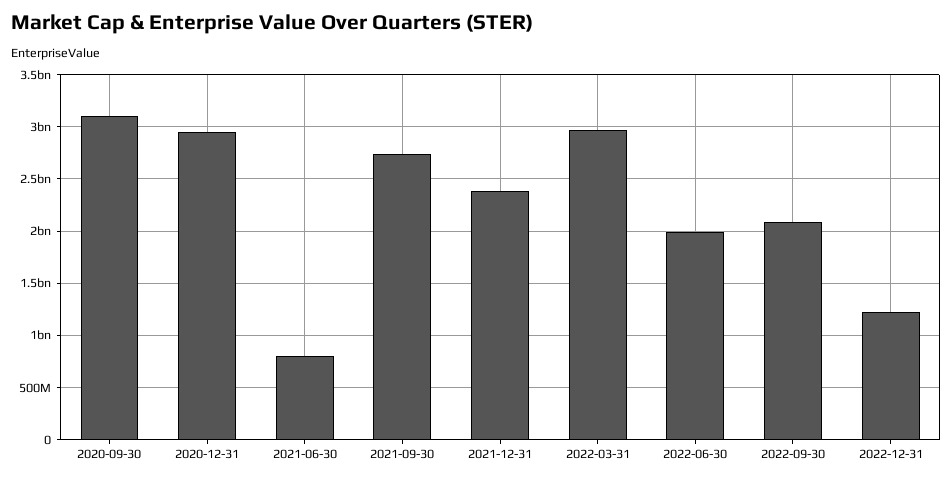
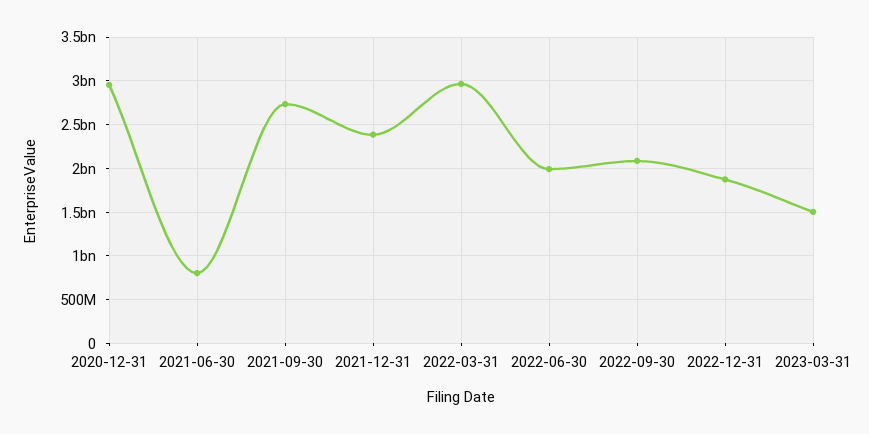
2020-09-30: 3100000000 -> none
2022-12-31: 1200000000 -> 1900000000
2023-03-31: none -> 1500000000

